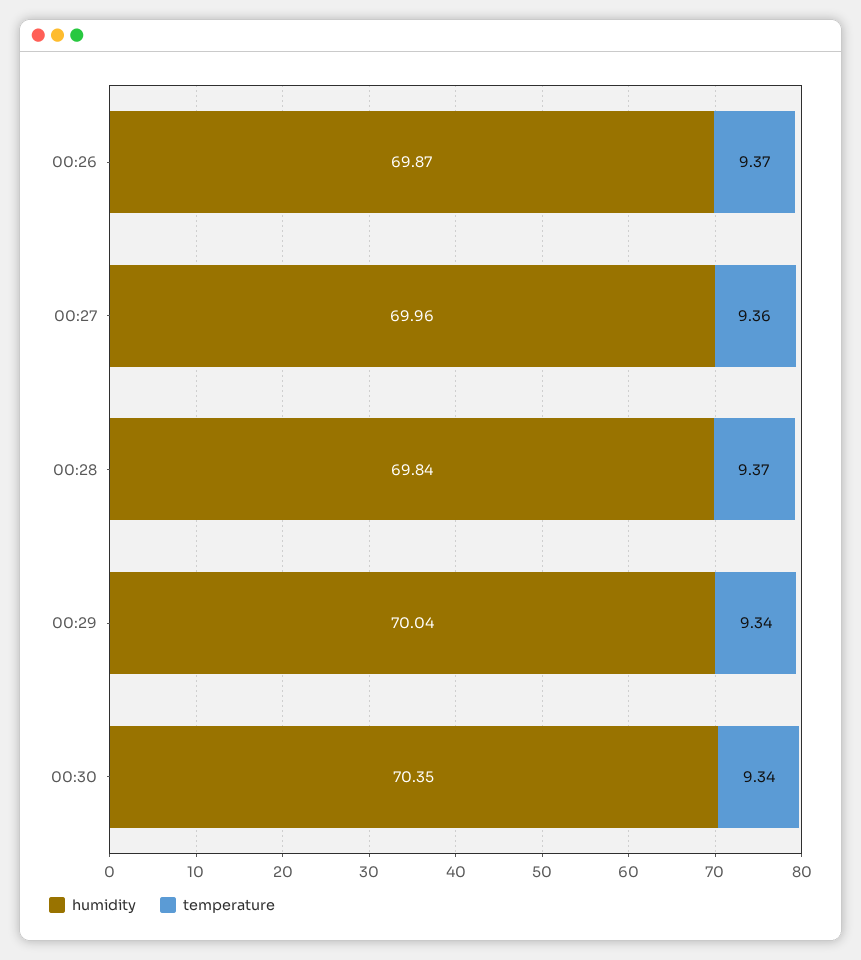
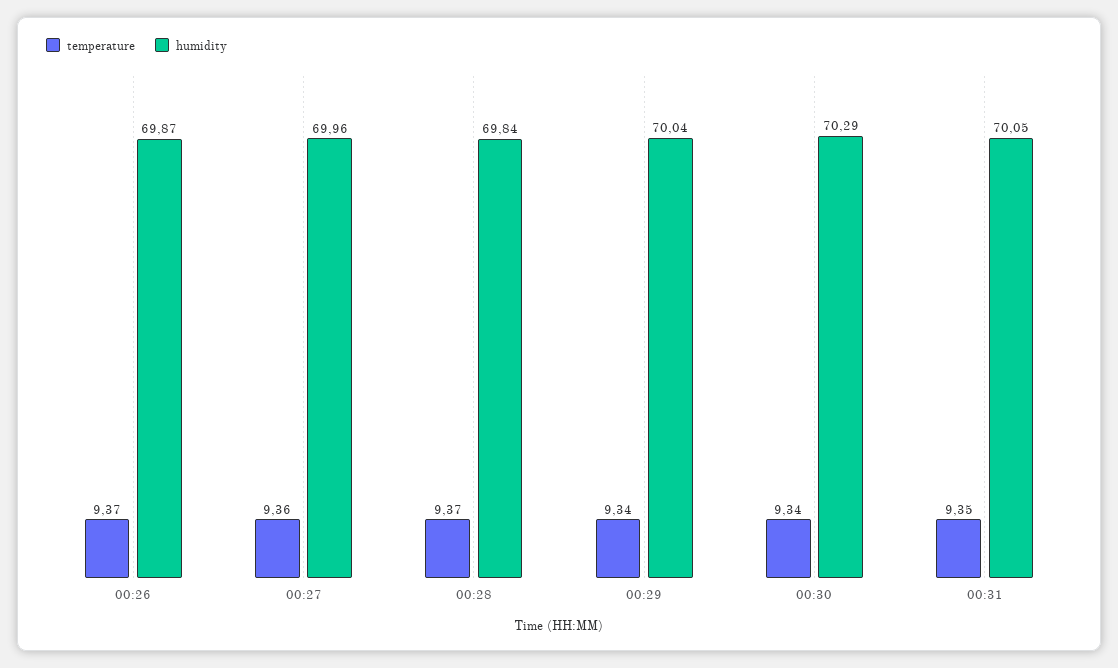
humidity, 00:30: 70.35 -> 70.29
temperature, 00:31: none -> 9.35
humidity, 00:31: none -> 70.05

